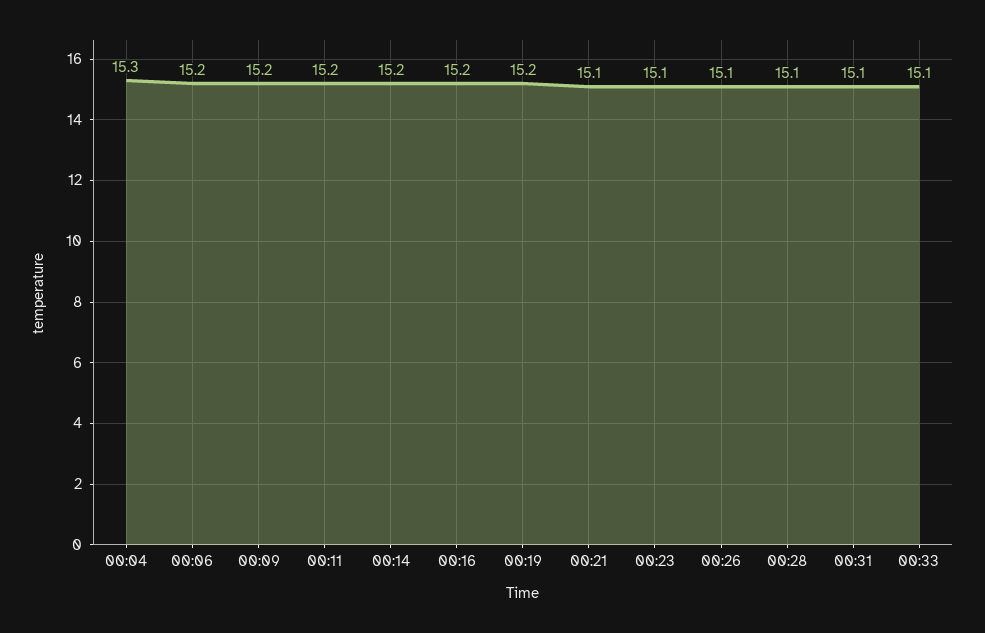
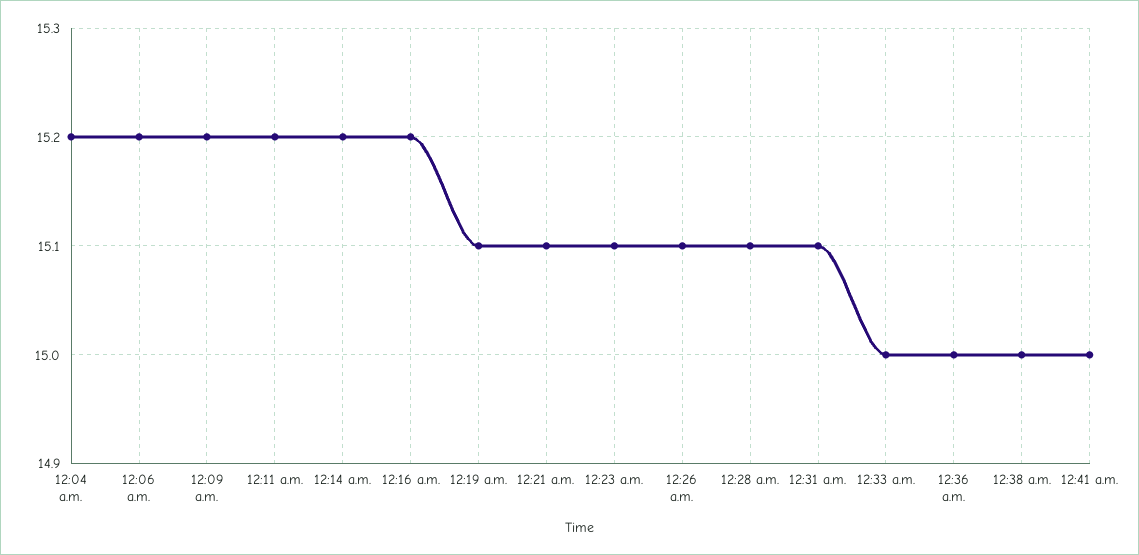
00:04: 15.3 -> 15.2
00:19: 15.2 -> 15.1
00:33: 15.1 -> 15
12:36 a.m.: none -> 15
12:38 a.m.: none -> 15
12:41 a.m.: none -> 15

